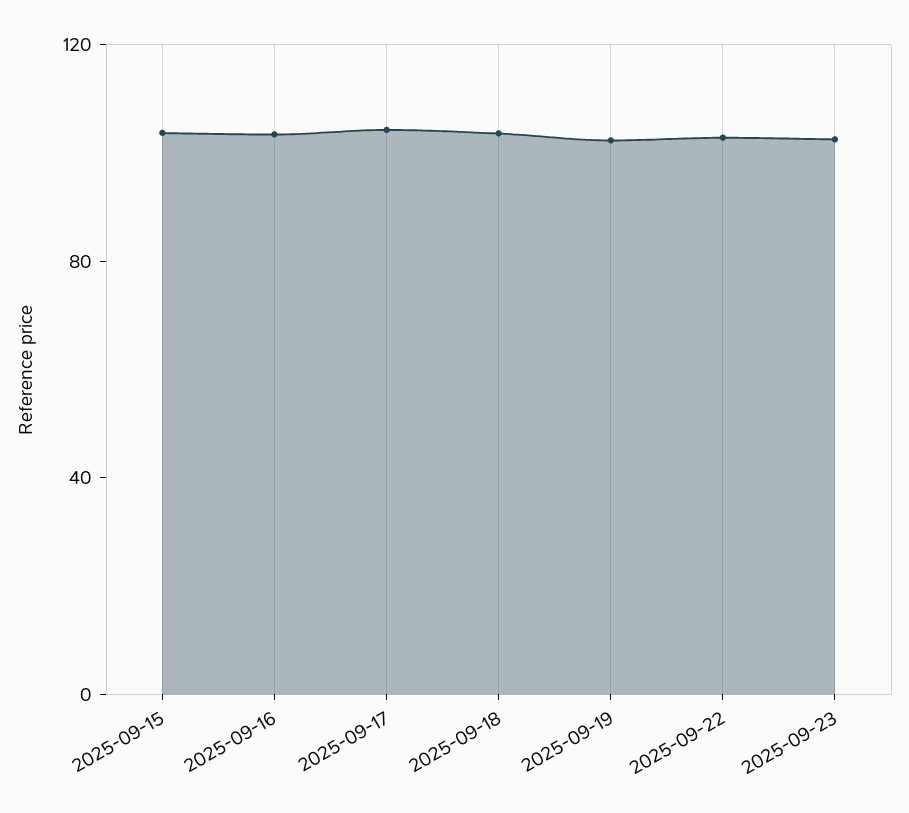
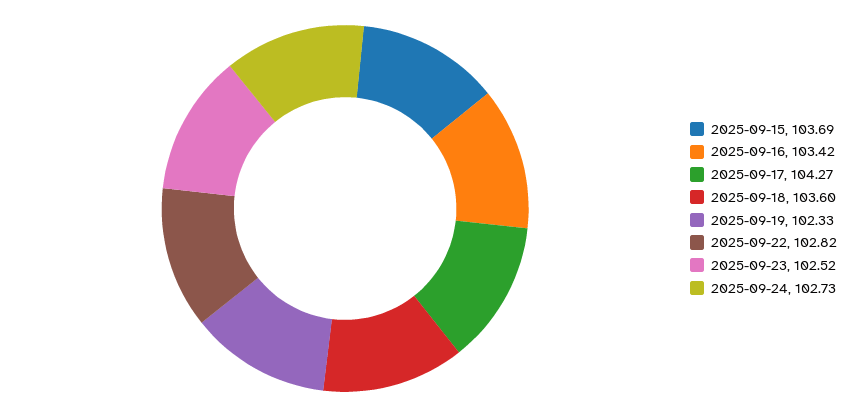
2025-09-24: none -> 102.73

